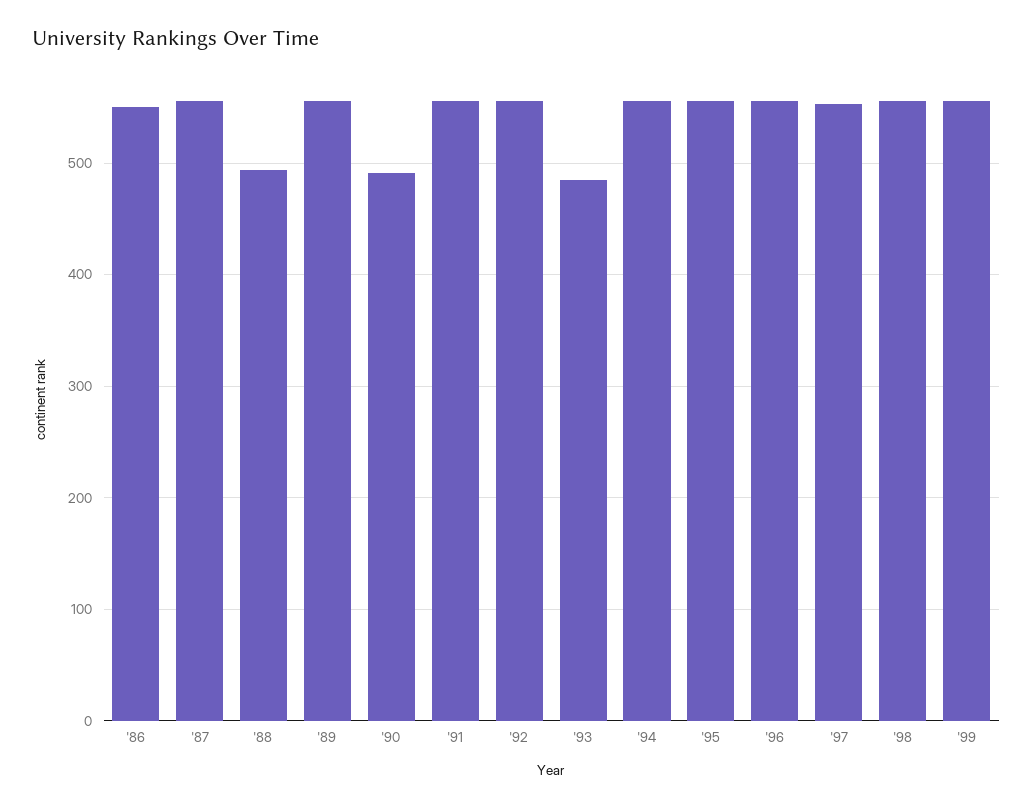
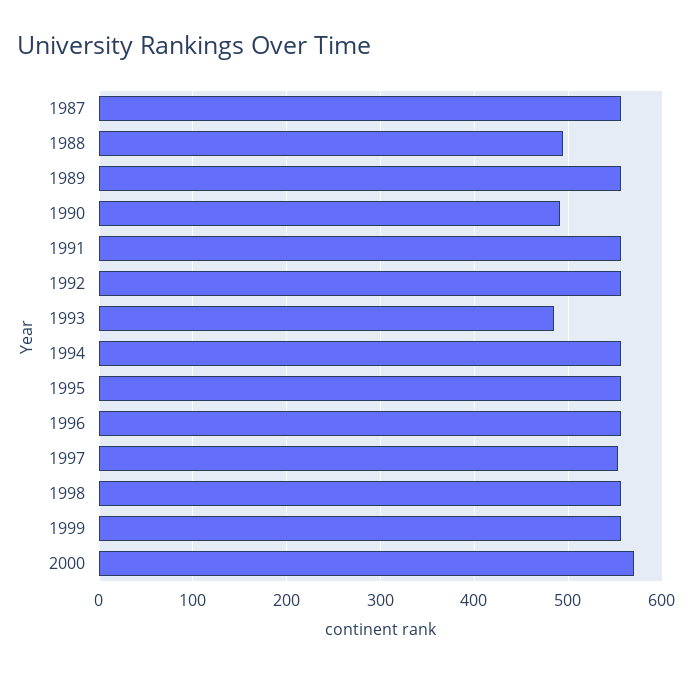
'86: 550 -> none
2000: none -> 570

